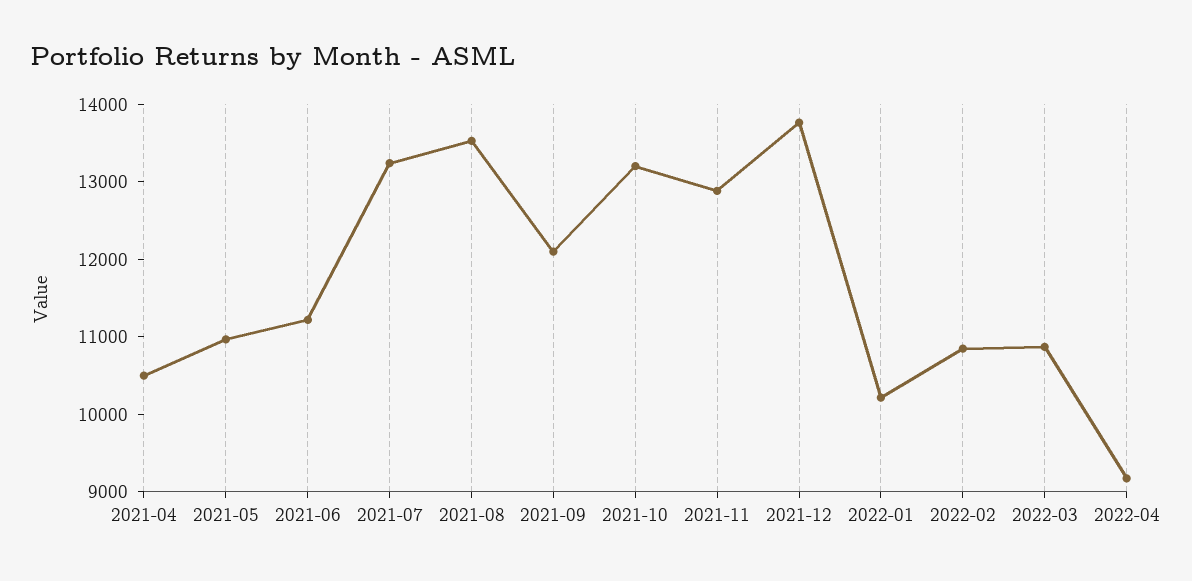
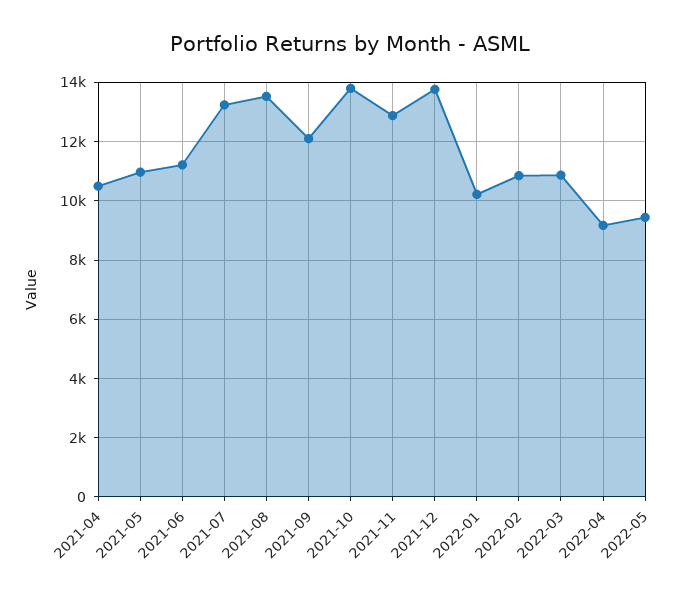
2021-10: 13200 -> 13750
2022-05: none -> 9500

